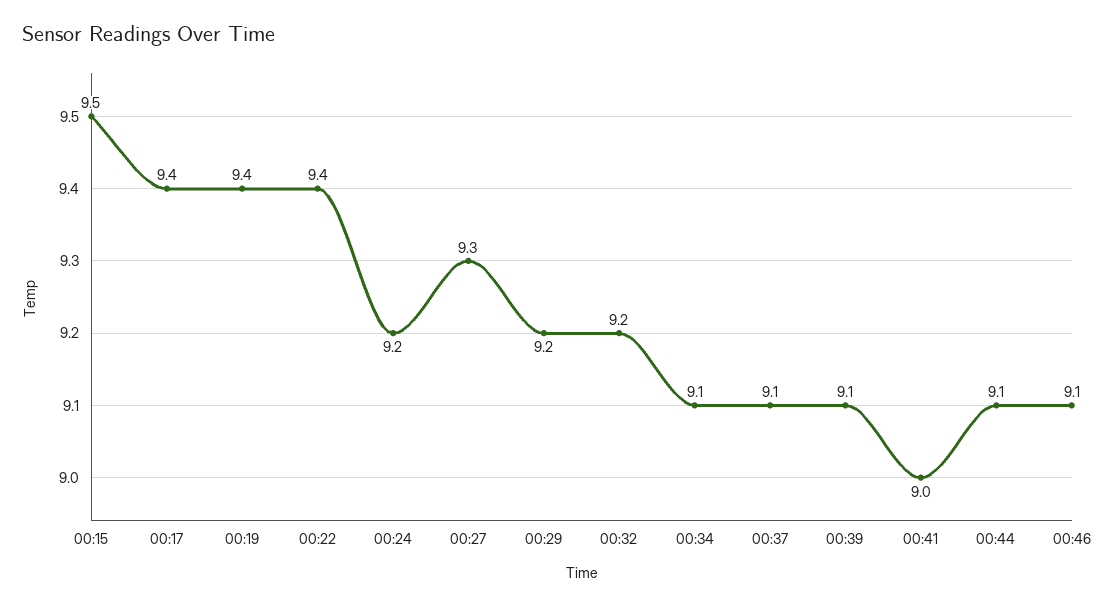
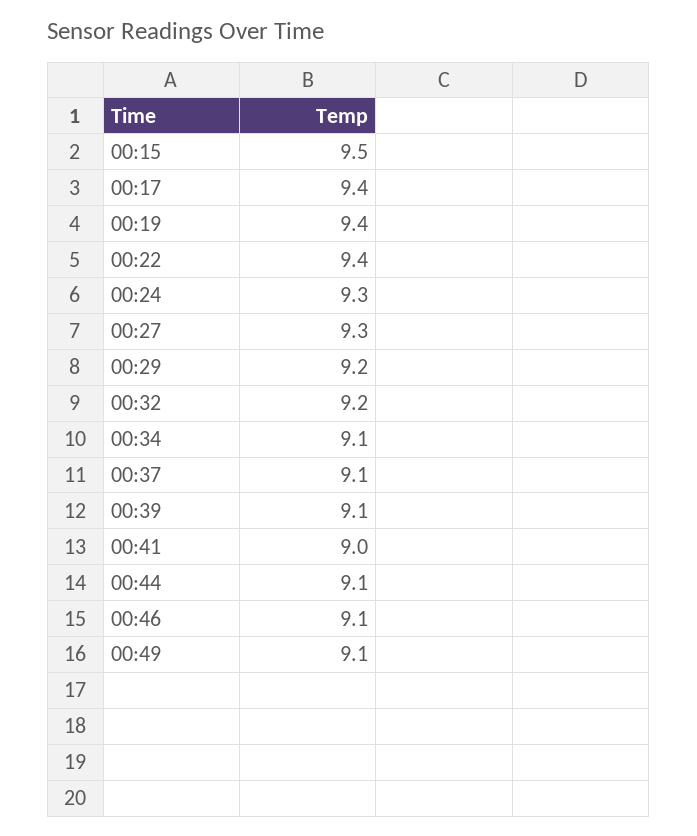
00:24: 9.2 -> 9.3
00:49: none -> 9.1

